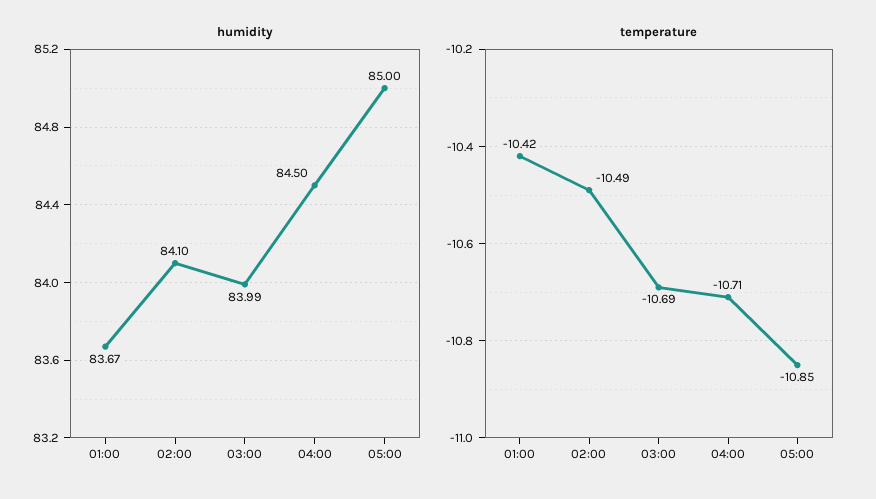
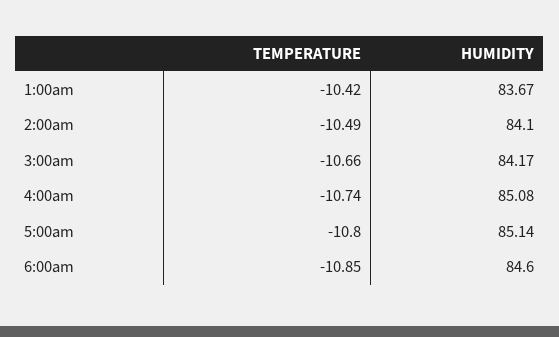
humidity, 03:00: 83.99 -> 84.17
humidity, 04:00: 84.5 -> 85.08
humidity, 05:00: 85 -> 85.14
temperature, 03:00: -10.69 -> -10.66
temperature, 04:00: -10.71 -> -10.74
temperature, 05:00: -10.85 -> -10.8
temperature, 6:00am: none -> -10.85
humidity, 6:00am: none -> 84.6

